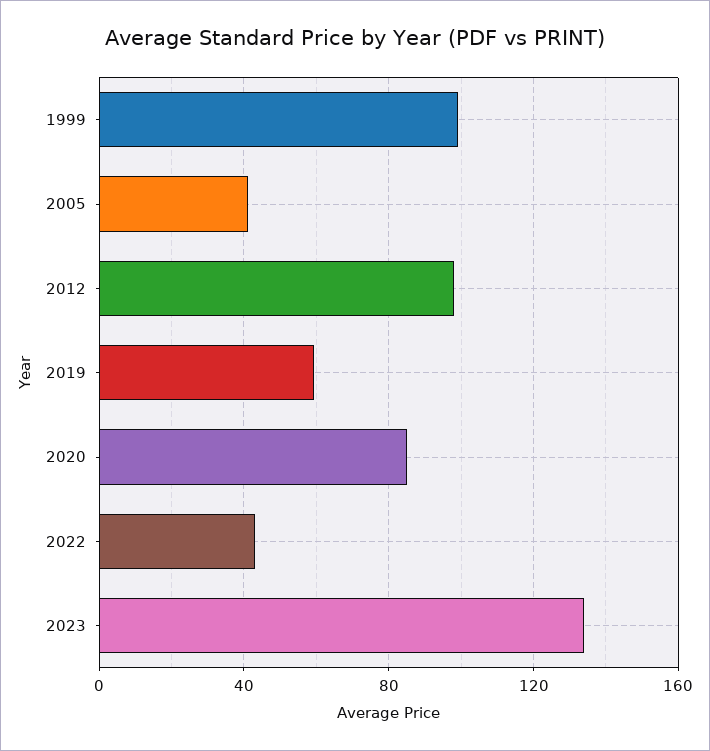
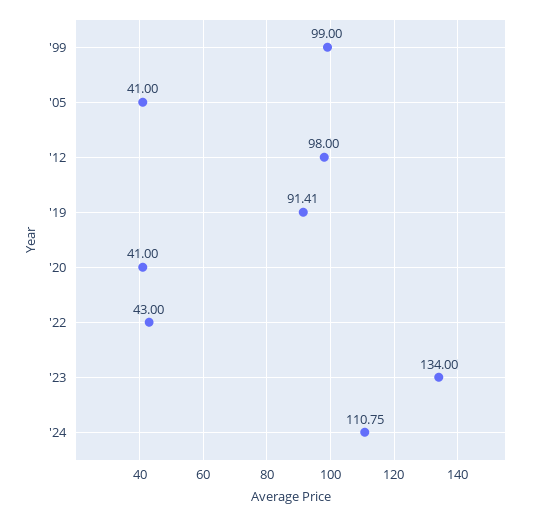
2019: 60 -> 91.41
2020: 85 -> 41
'24: none -> 110.75

